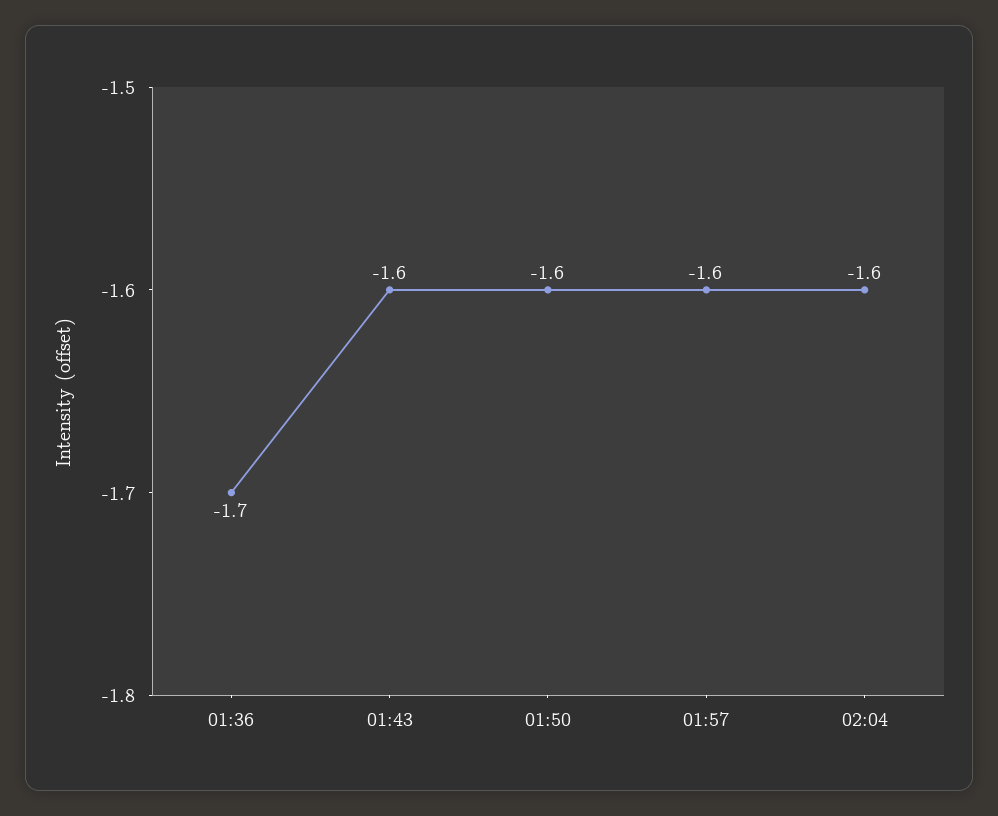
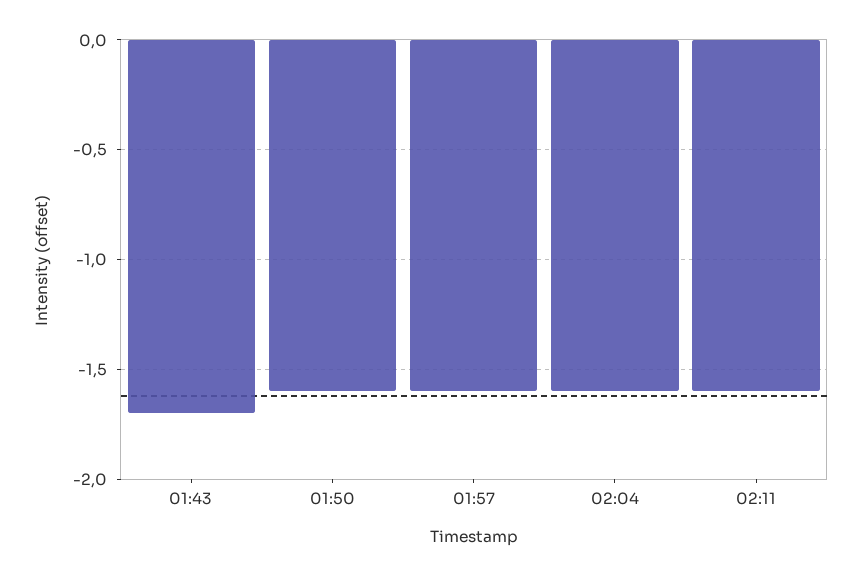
01:36: -1.7 -> none
01:43: -1.6 -> -1.7
02:11: none -> -1.6

